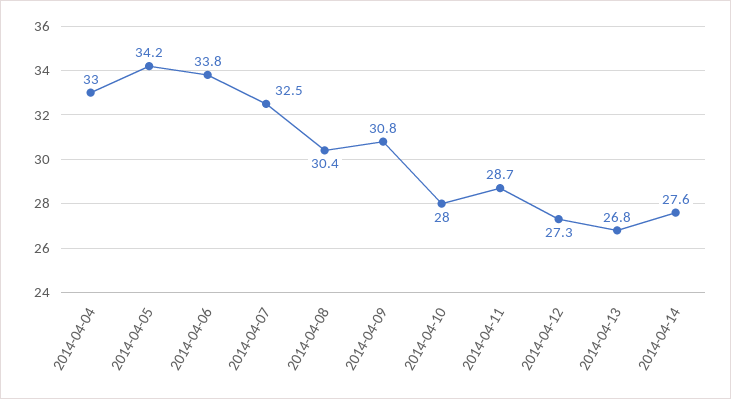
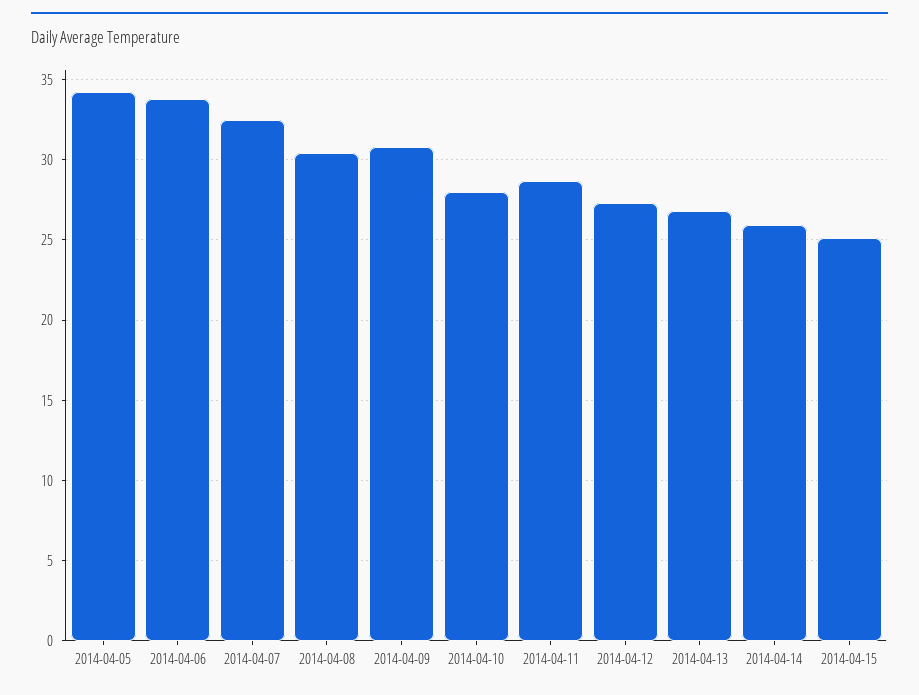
2014-04-04: 33 -> none
2014-04-14: 27.6 -> 26
2014-04-15: none -> 25

